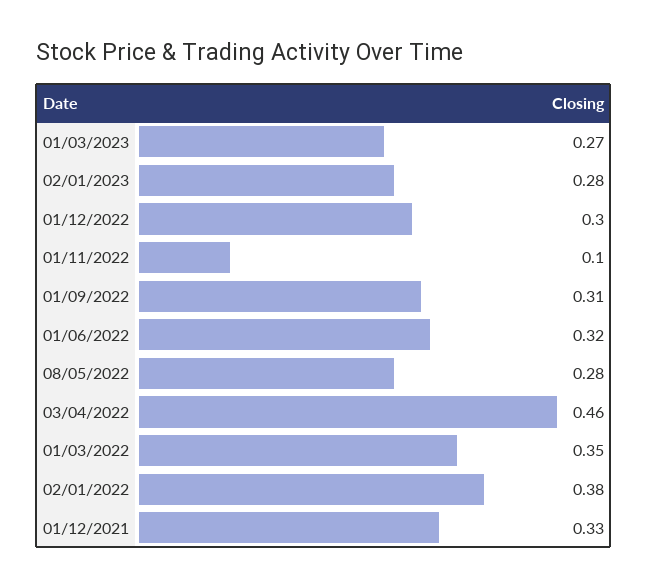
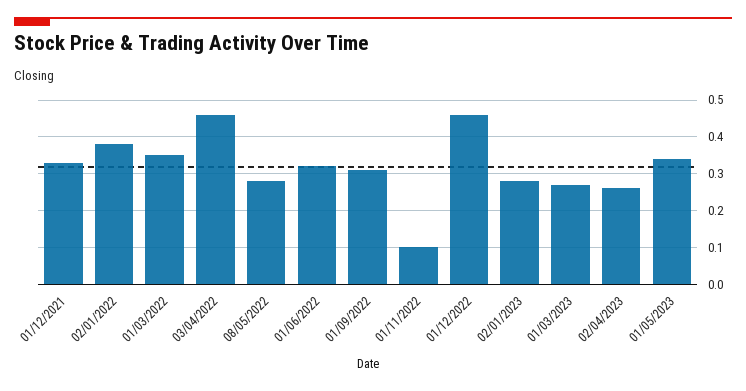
01/12/2022: 0.3 -> 0.45
02/04/2023: none -> 0.25
01/05/2023: none -> 0.35

